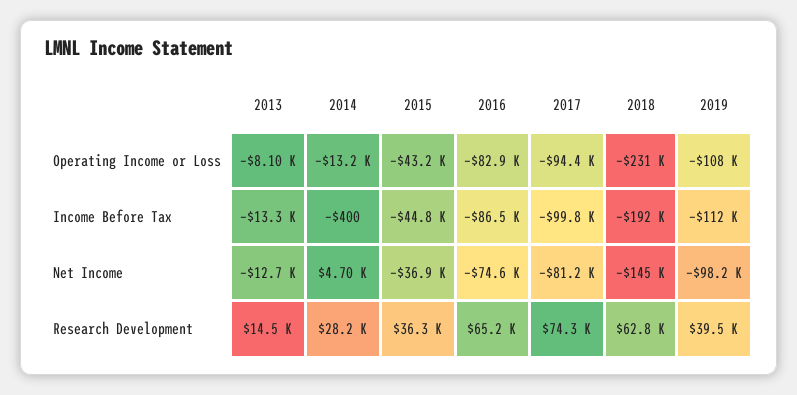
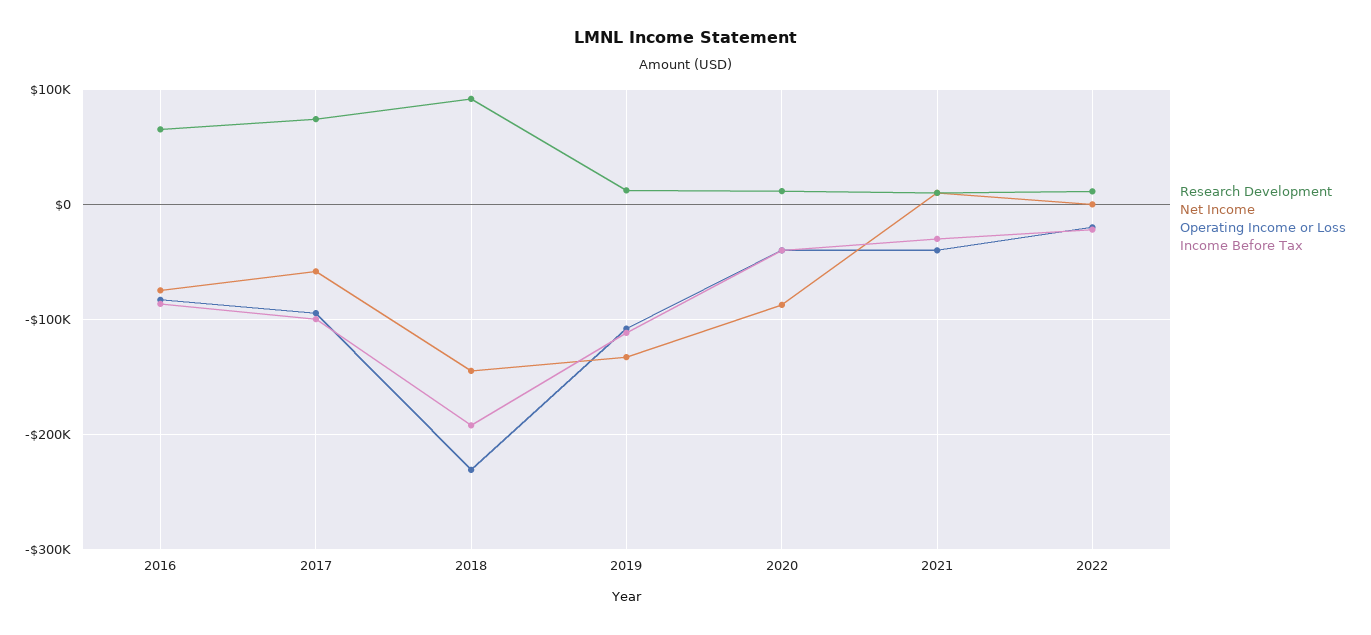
Operating Income or Loss, 2013: -8100 -> none
Operating Income or Loss, 2014: -13200 -> none
Operating Income or Loss, 2015: -43200 -> none
Income Before Tax, 2013: -13300 -> none
Income Before Tax, 2014: -400 -> none
Income Before Tax, 2015: -44800 -> none
Net Income, 2013: -12700 -> none
Net Income, 2014: 4700 -> none
Net Income, 2015: -36900 -> none
Net Income, 2017: -81200 -> -60000
Net Income, 2019: -98200 -> -130000
Research Development, 2013: 14500 -> none
Research Development, 2014: 28200 -> none
Research Development, 2015: 36300 -> none
Research Development, 2018: 62800 -> 90000
Research Development, 2019: 39500 -> 10000
Research Development, 2020: none -> 10000
Net Income, 2020: none -> -90000
Operating Income or Loss, 2020: none -> -40000
Income Before Tax, 2020: none -> -40000
Research Development, 2021: none -> 10000
Net Income, 2021: none -> 10000
Operating Income or Loss, 2021: none -> -40000
Income Before Tax, 2021: none -> -30000
Research Development, 2022: none -> 10000
Net Income, 2022: none -> 0
Operating Income or Loss, 2022: none -> -20000
Income Before Tax, 2022: none -> -20000

